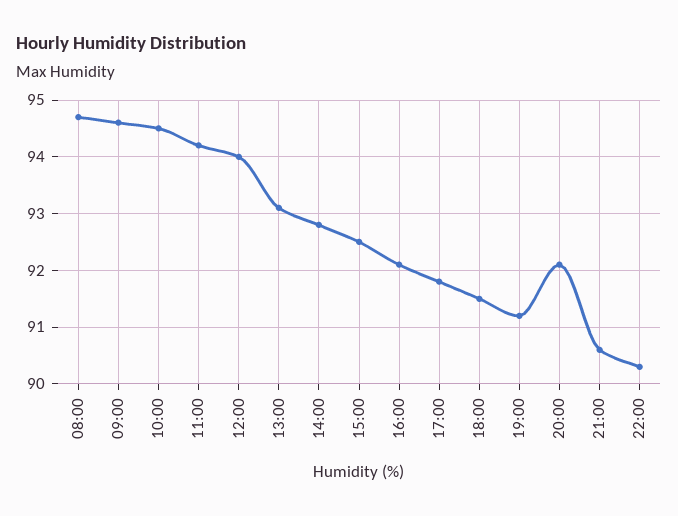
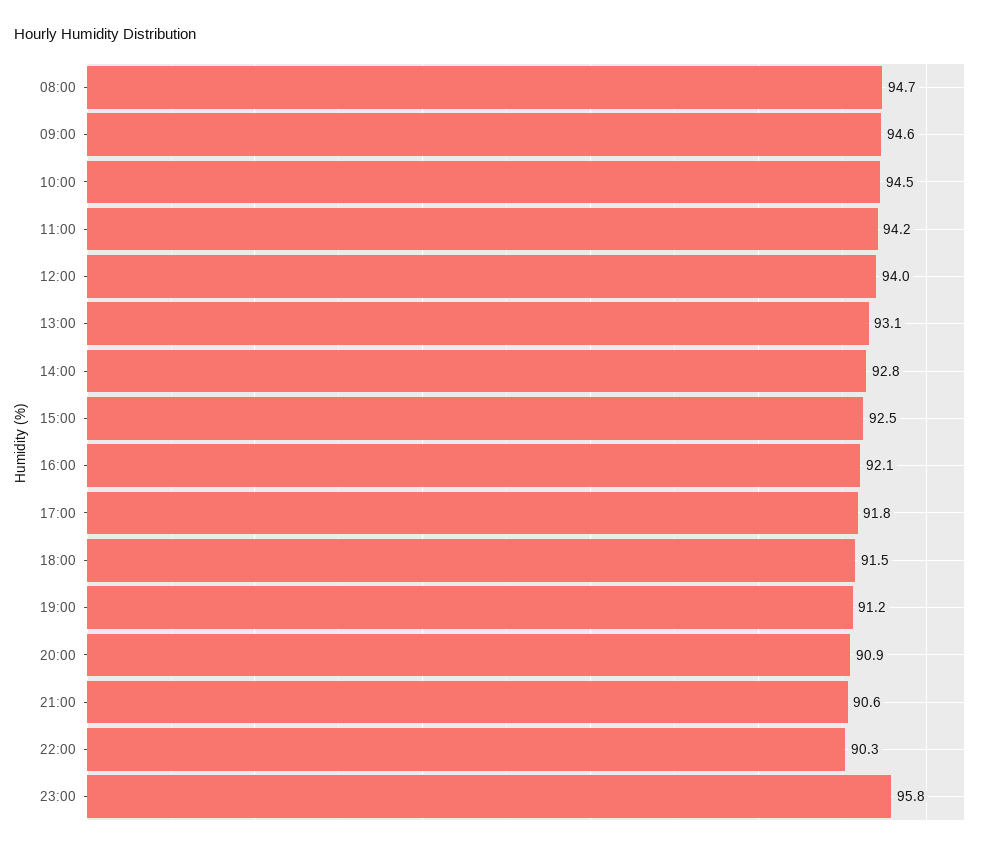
20:00: 92 -> 90.9
23:00: none -> 95.8

